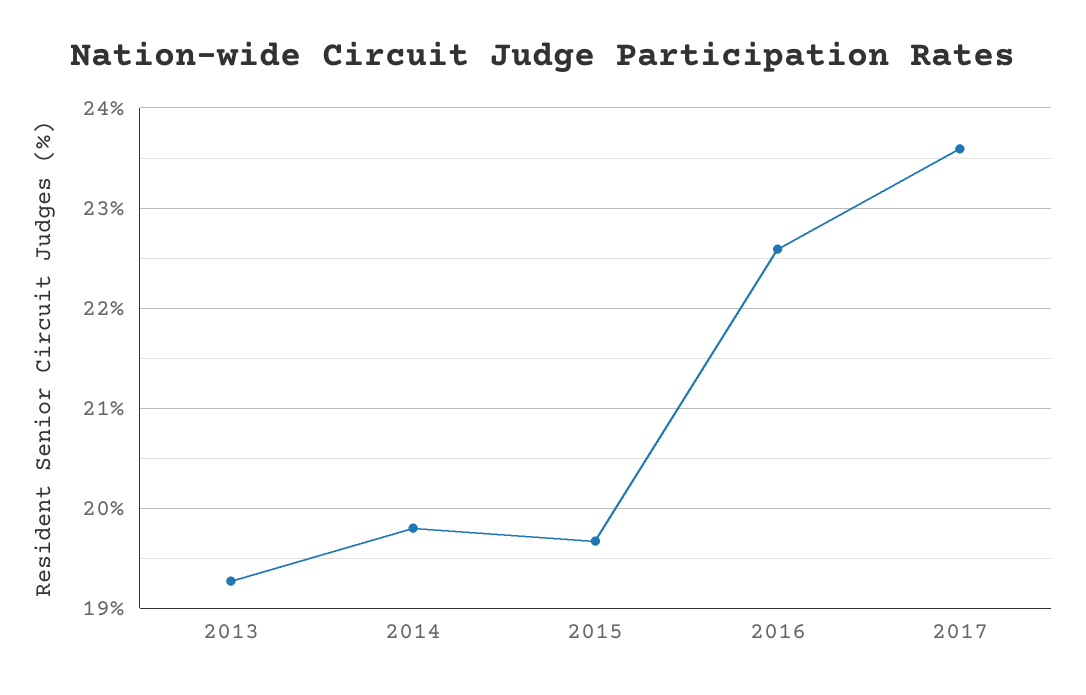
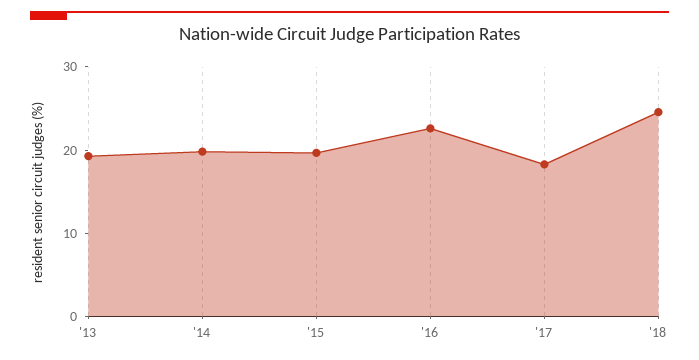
2017: 23.6 -> 18
'18: none -> 24

